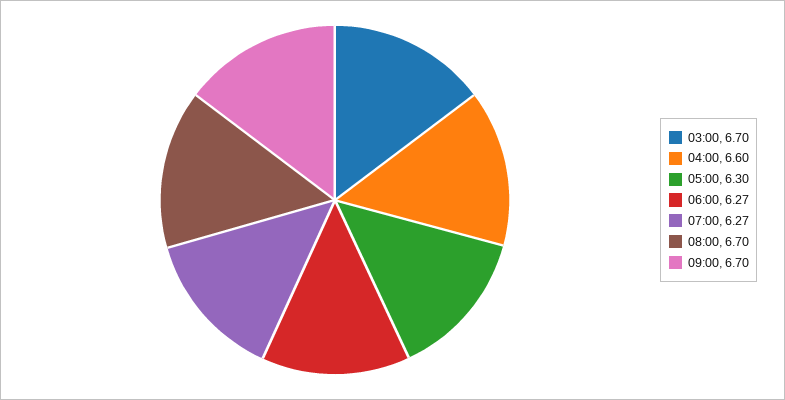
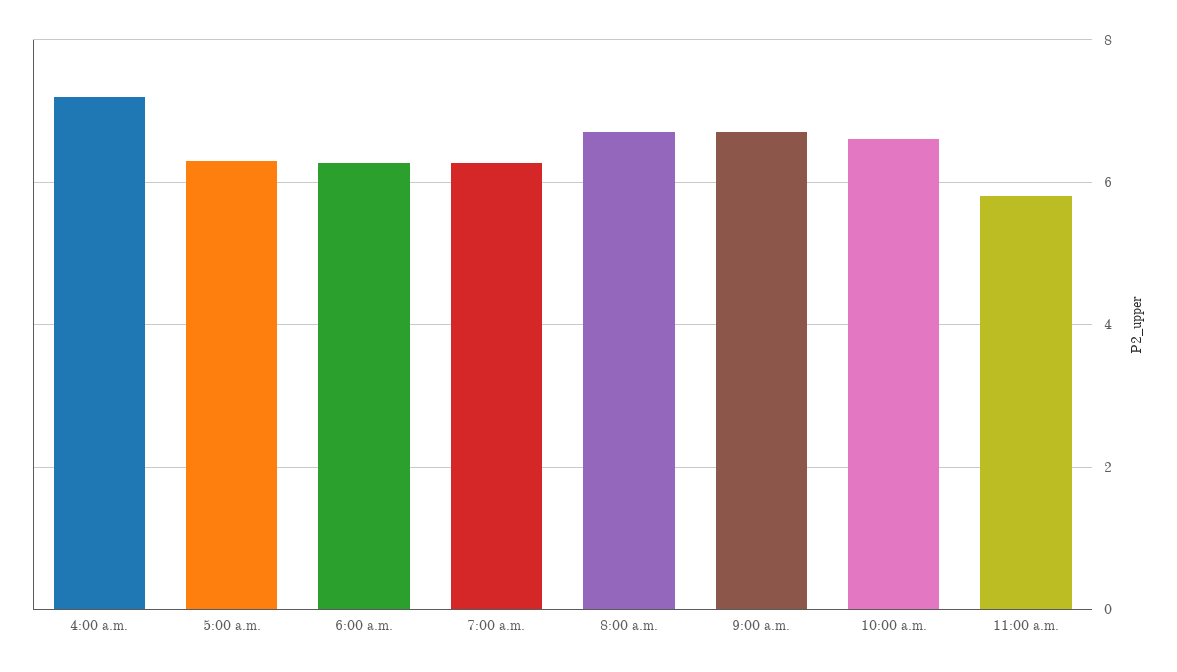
03:00: 6.7 -> none
04:00: 6.6 -> 7.2
10:00 a.m.: none -> 6.6
11:00 a.m.: none -> 5.8

